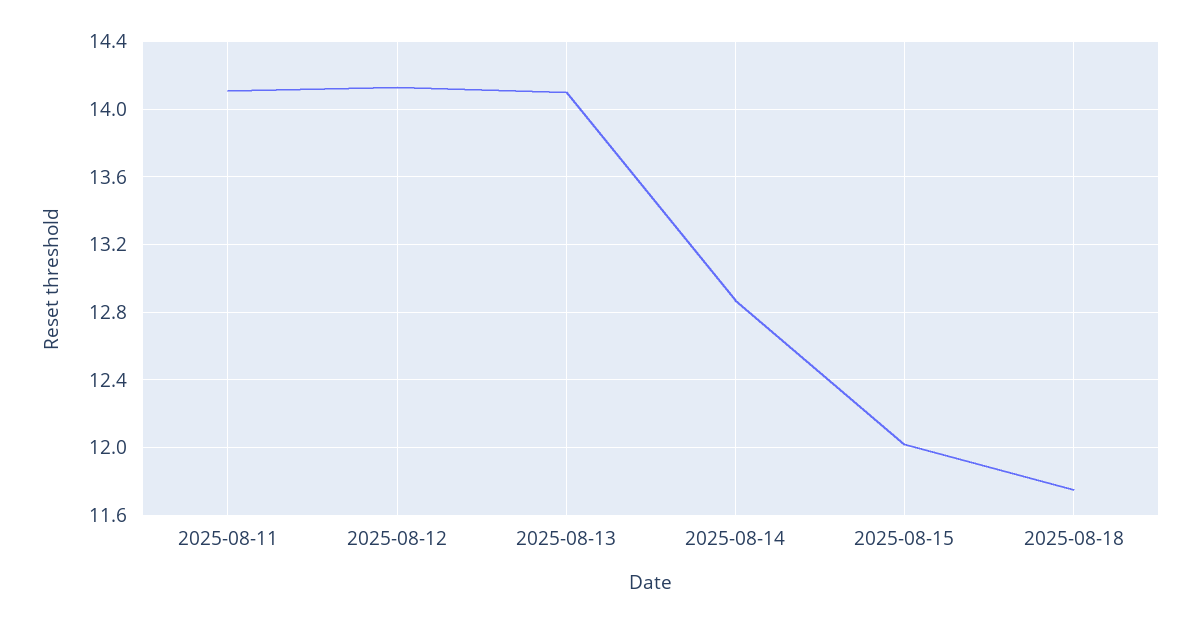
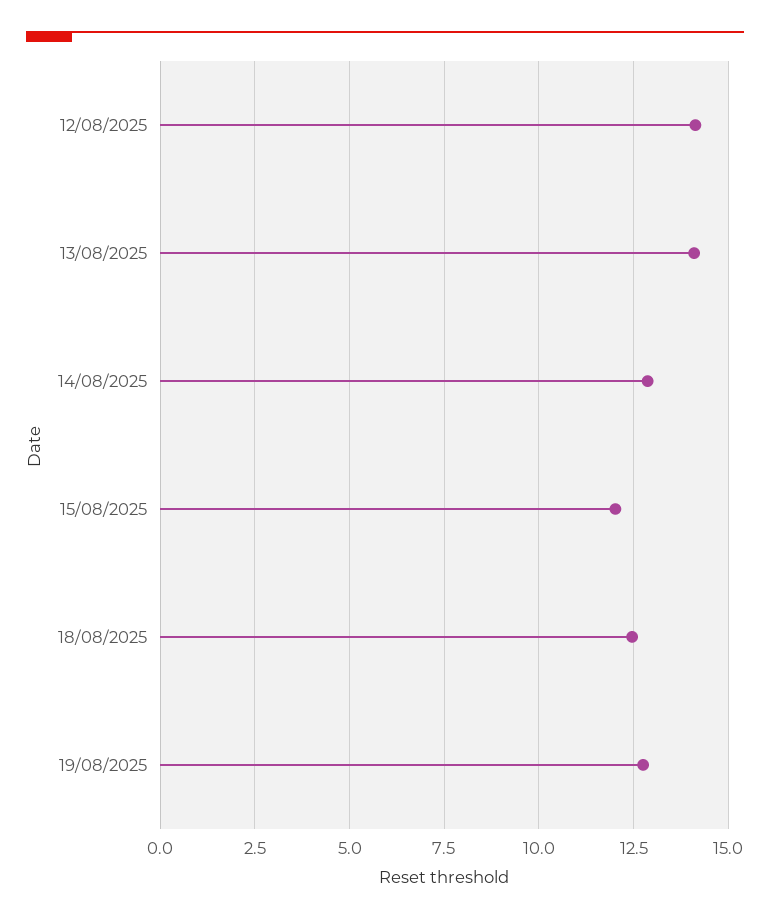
2025-08-11: 14.1 -> none
2025-08-18: 11.75 -> 12.5
19/08/2025: none -> 12.75

